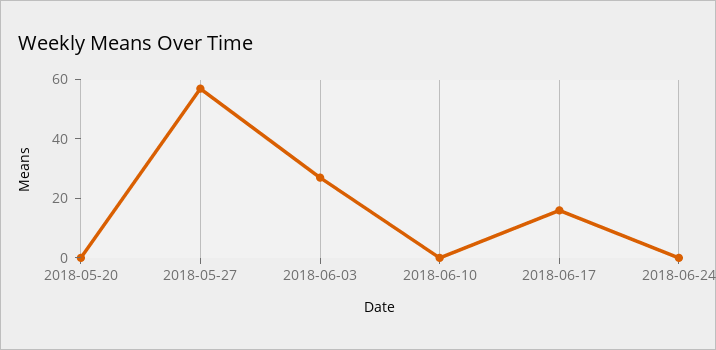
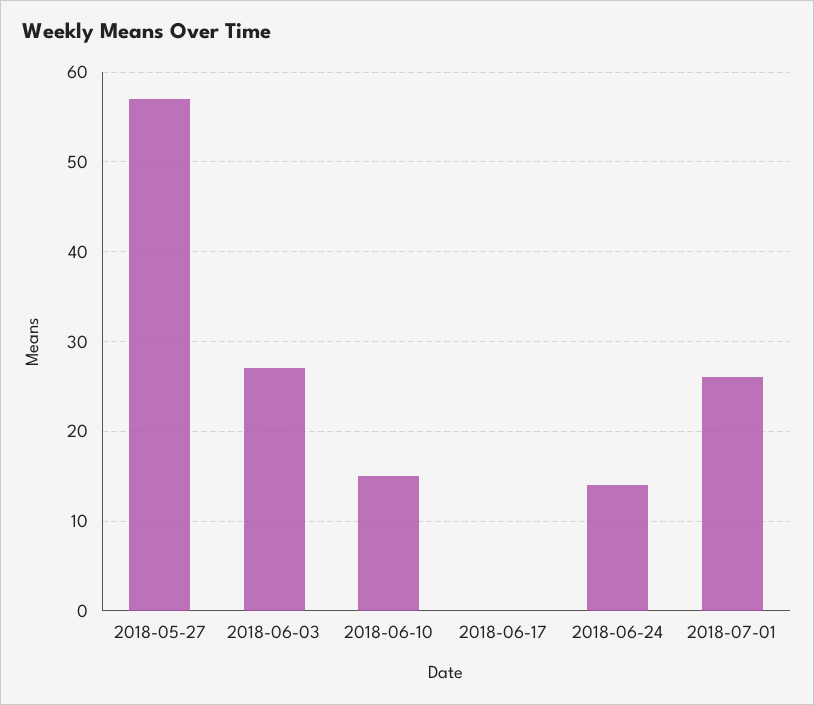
2018-05-20: 0 -> none
2018-06-10: 0 -> 15
2018-06-17: 15 -> 0
2018-06-24: 0 -> 14
2018-07-01: none -> 26

